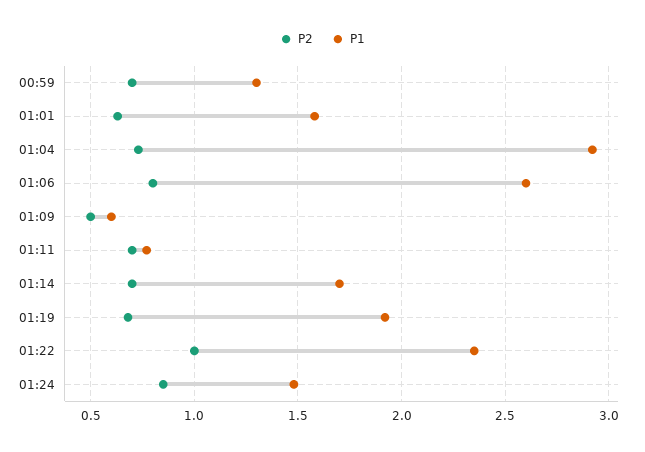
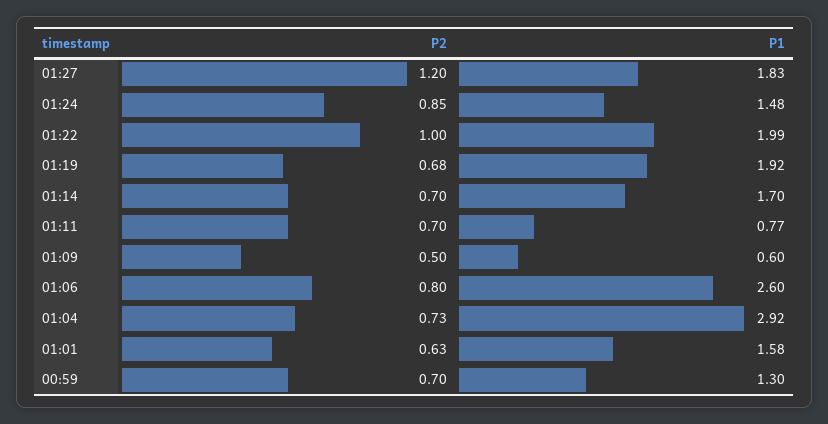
P1, 01:22: 2.35 -> 1.99
P2, 01:27: none -> 1.2
P1, 01:27: none -> 1.83

